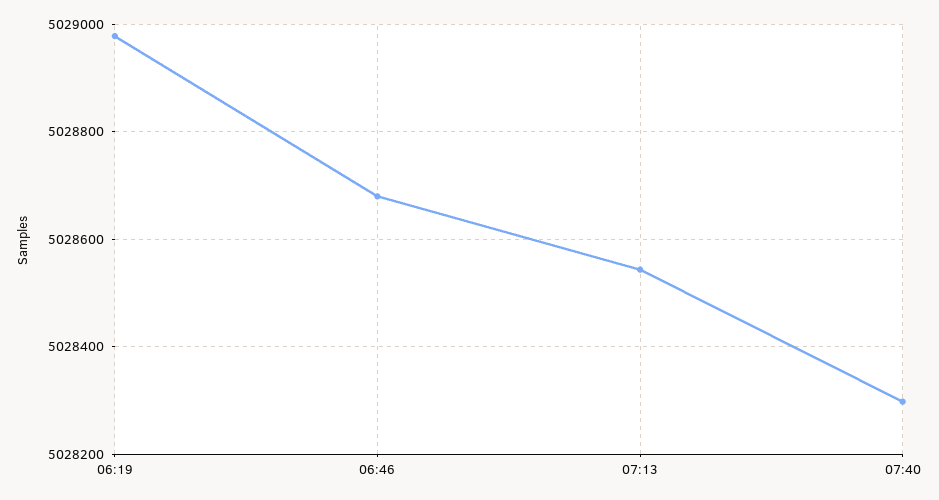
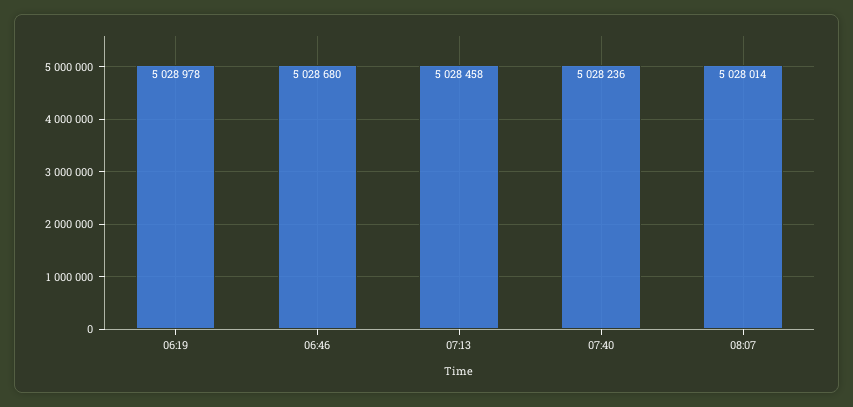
07:13: 5028540 -> 5028458
07:40: 5028300 -> 5028236
08:07: none -> 5028014

